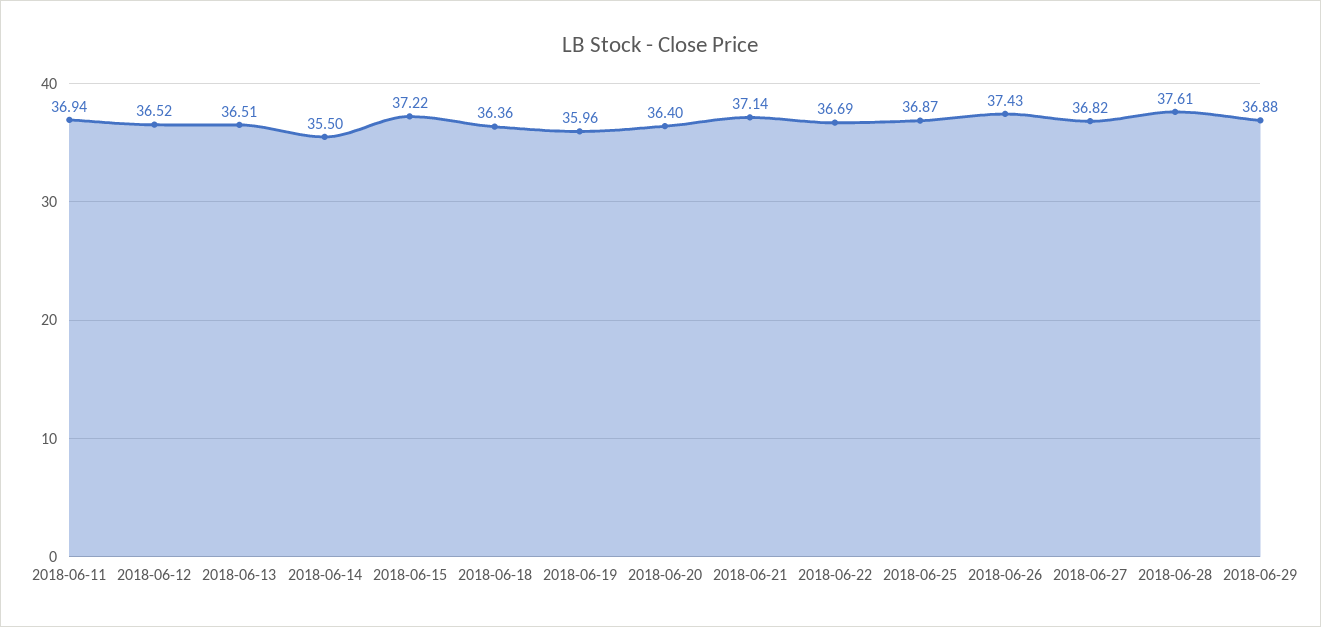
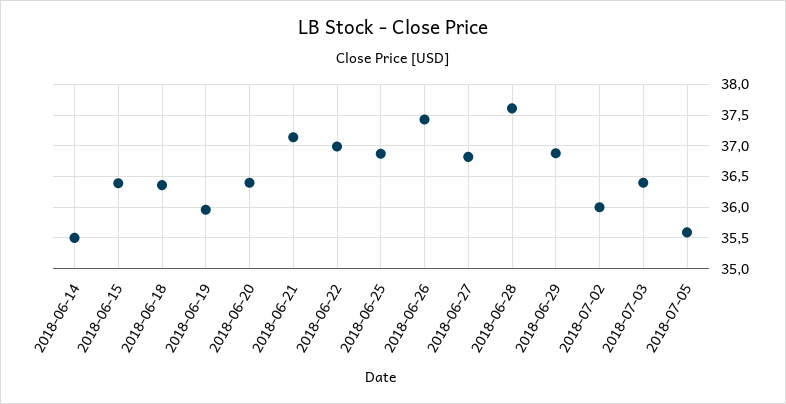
2018-06-11: 36.94 -> none
2018-06-12: 36.52 -> none
2018-06-13: 36.51 -> none
2018-06-15: 37.22 -> 36.4
2018-06-22: 36.69 -> 37
2018-07-02: none -> 36
2018-07-03: none -> 36.4
2018-07-05: none -> 35.6

